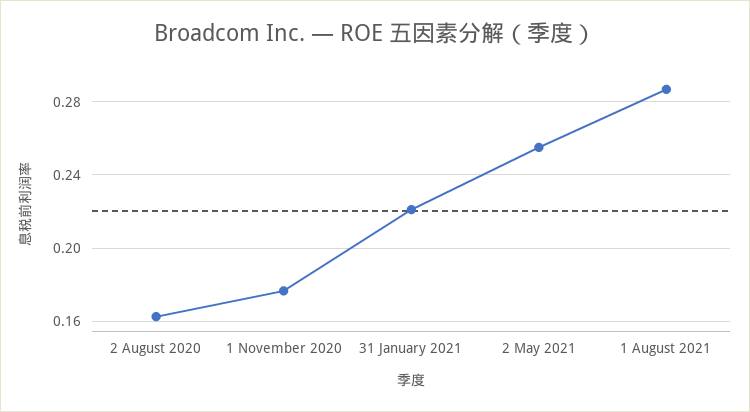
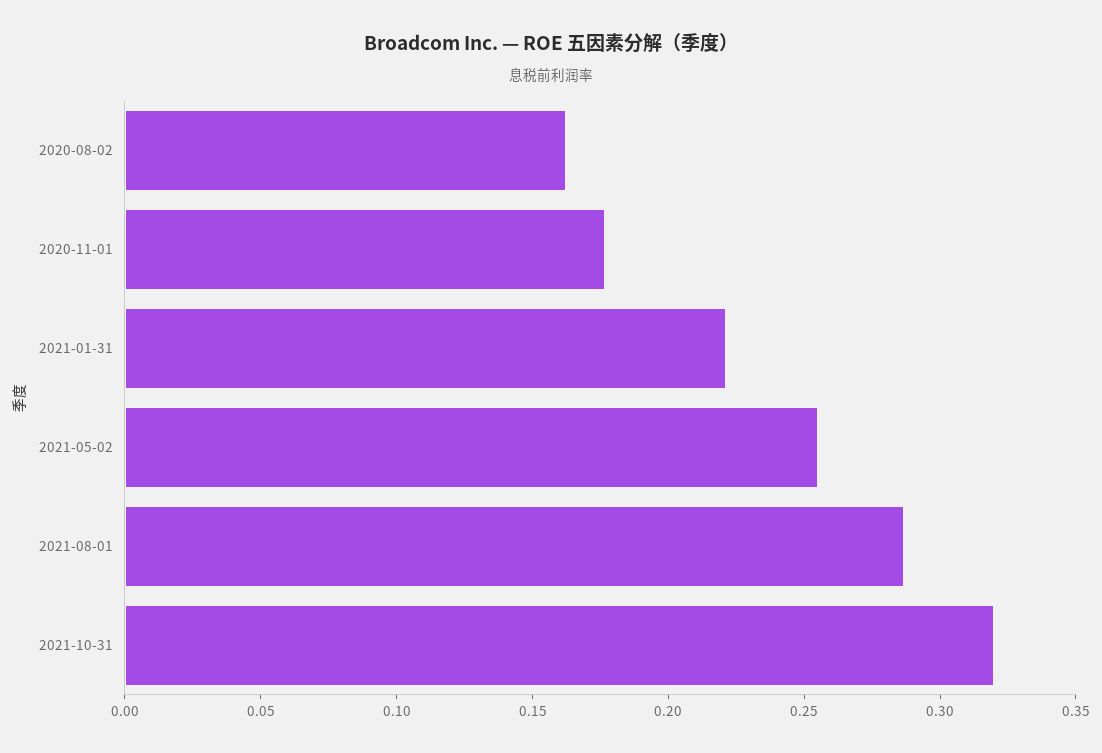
2021-10-31: none -> 0.32

